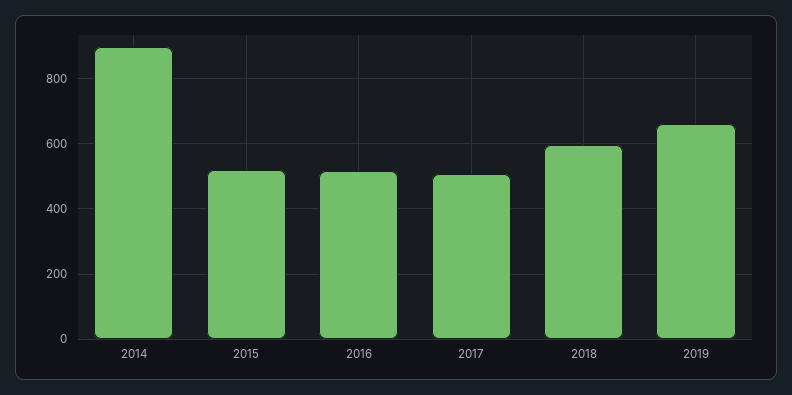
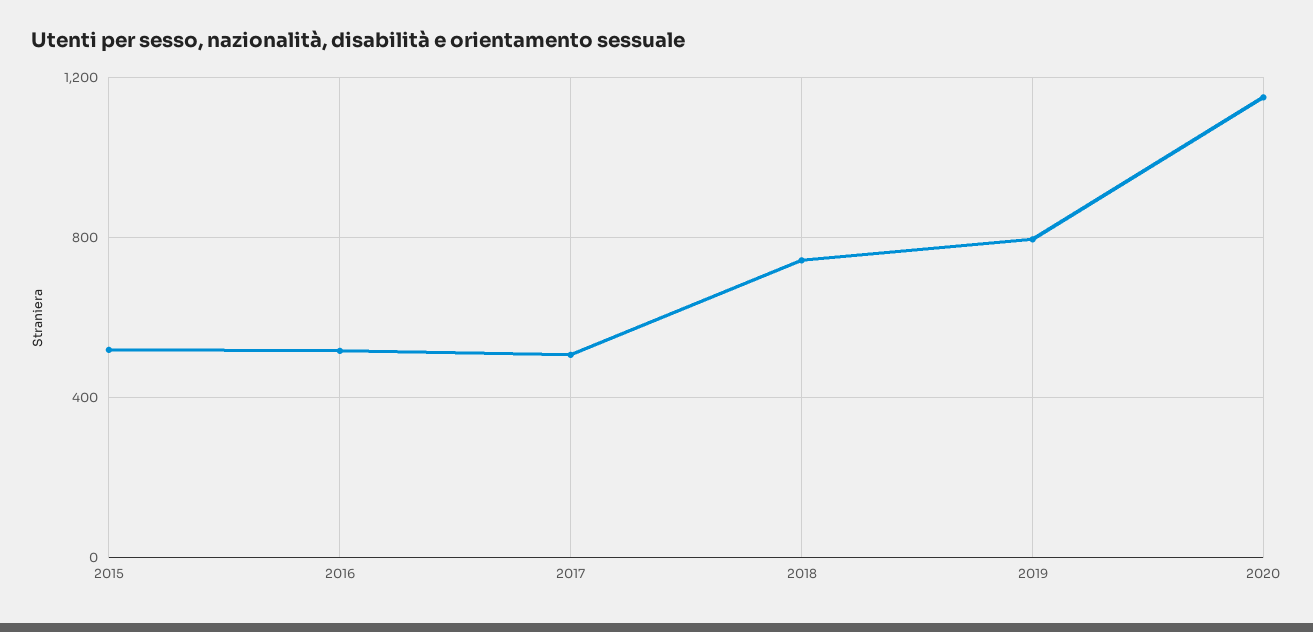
2014: 900 -> none
2018: 600 -> 750
2019: 660 -> 800
2020: none -> 1150

